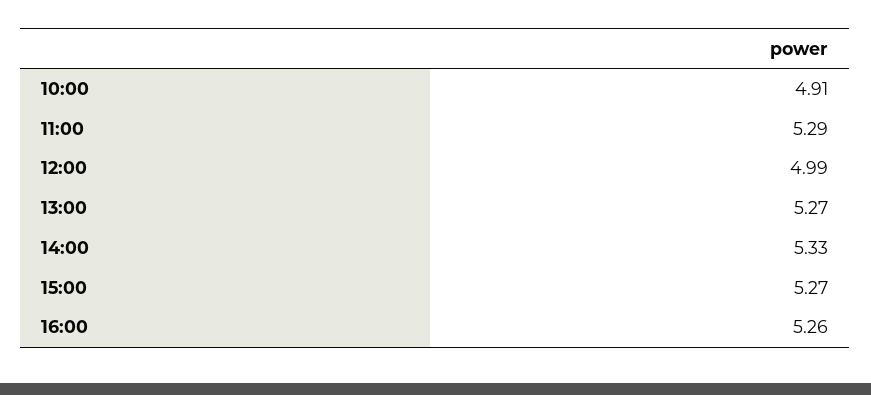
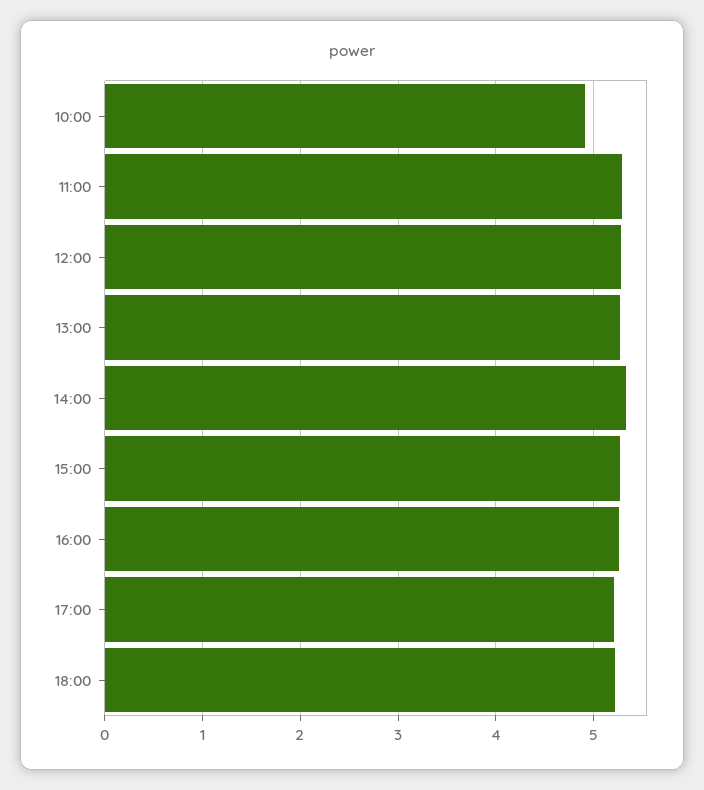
12:00: 4.99 -> 5.3
17:00: none -> 5.2
18:00: none -> 5.2

